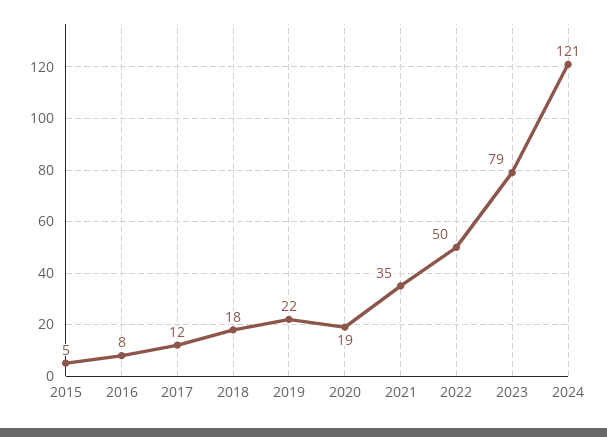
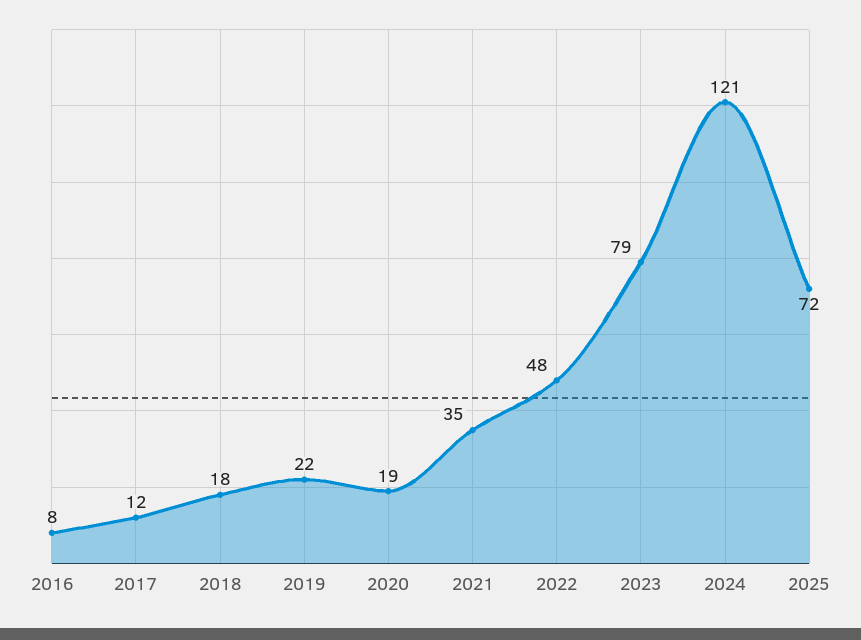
2015: 5 -> none
2022: 50 -> 48
2025: none -> 72

